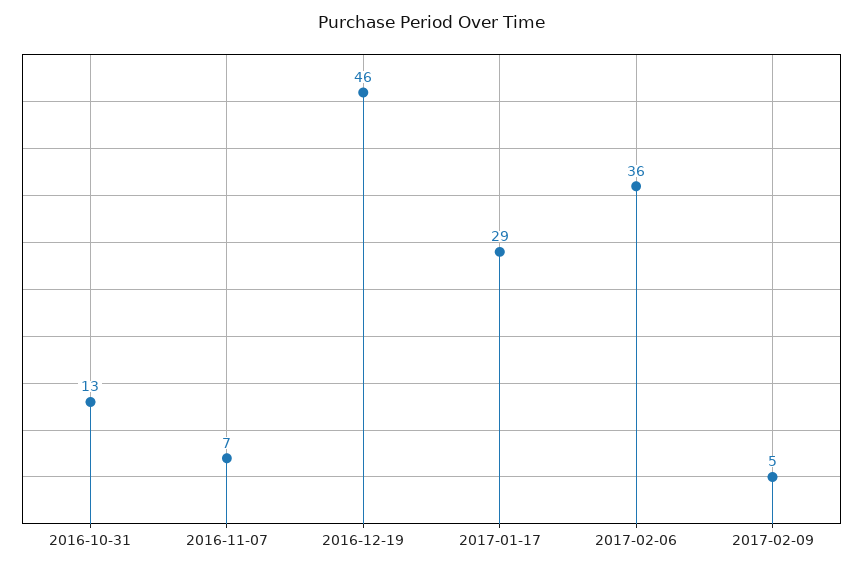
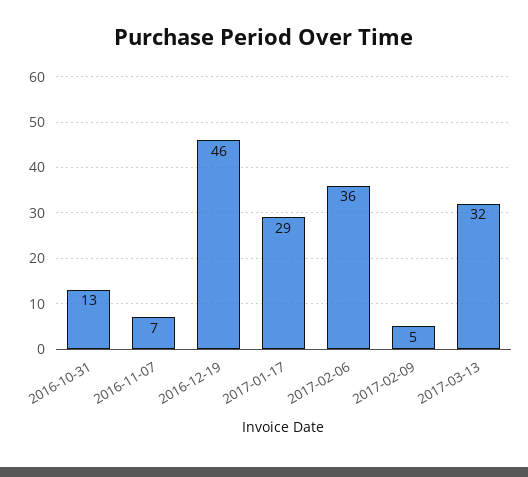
2017-03-13: none -> 32

